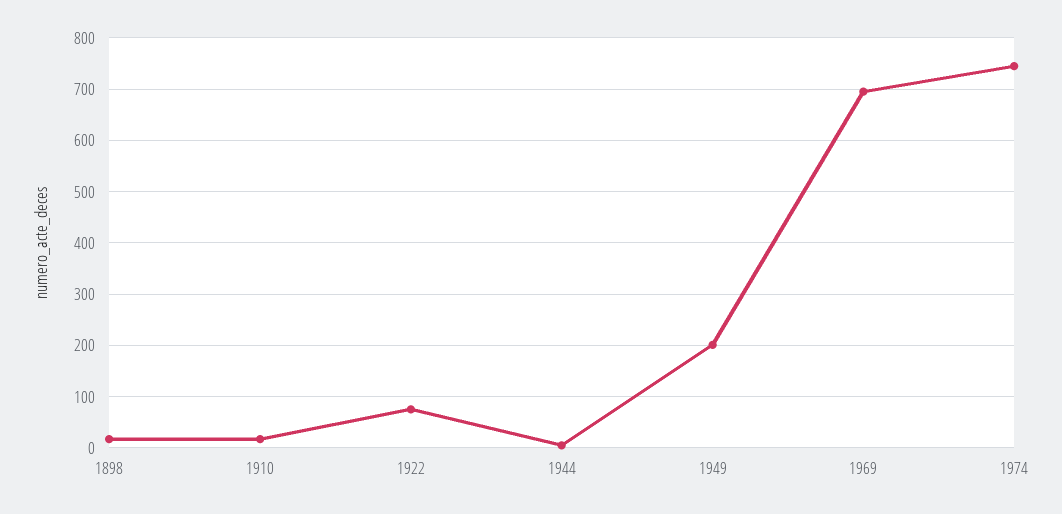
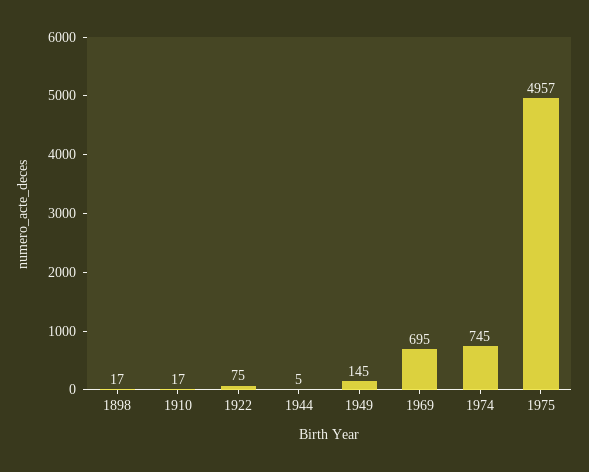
1949: 200 -> 145
1975: none -> 4957

